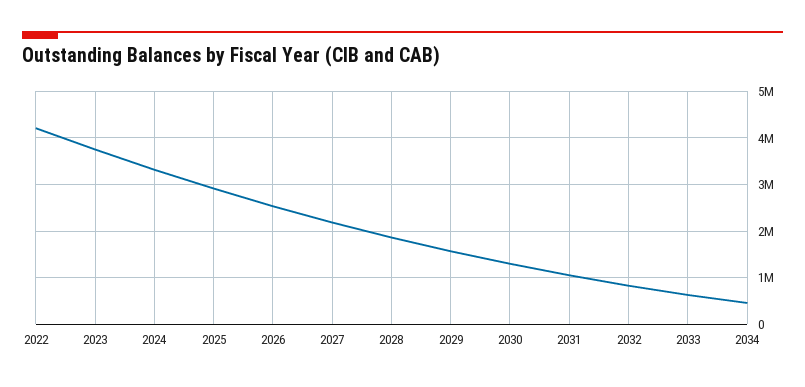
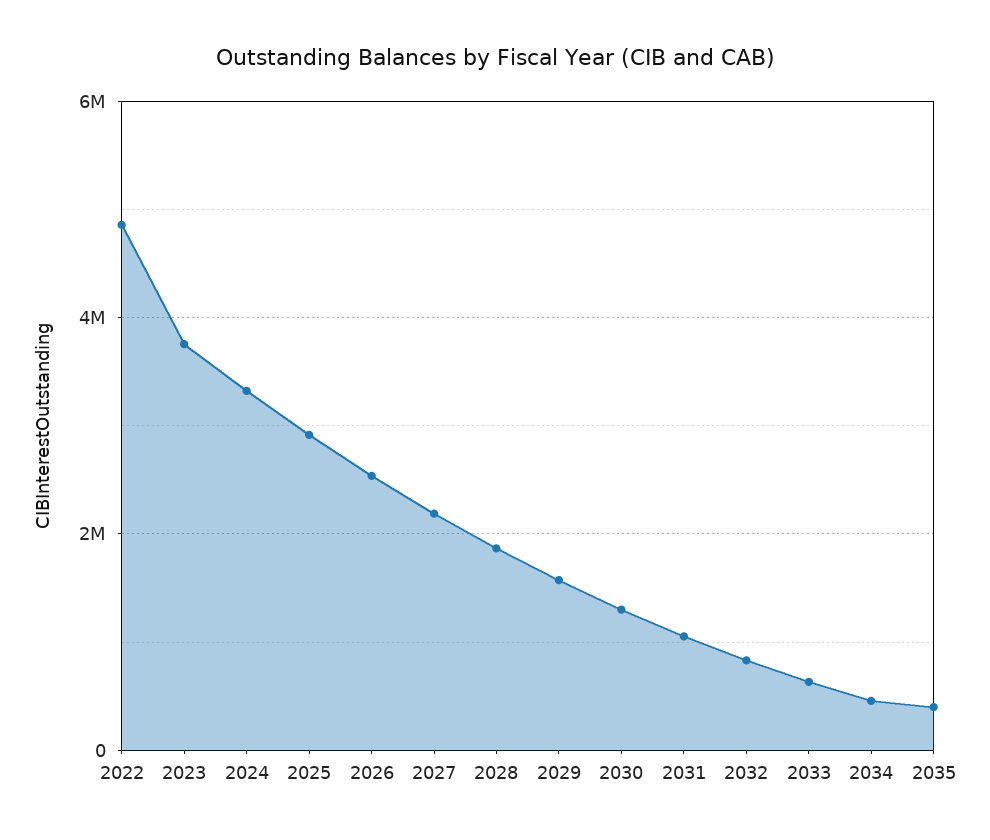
2022: 4200000 -> 4800000
2035: none -> 400000

